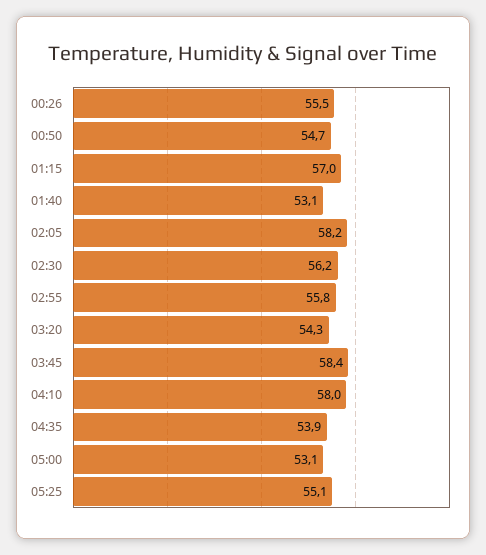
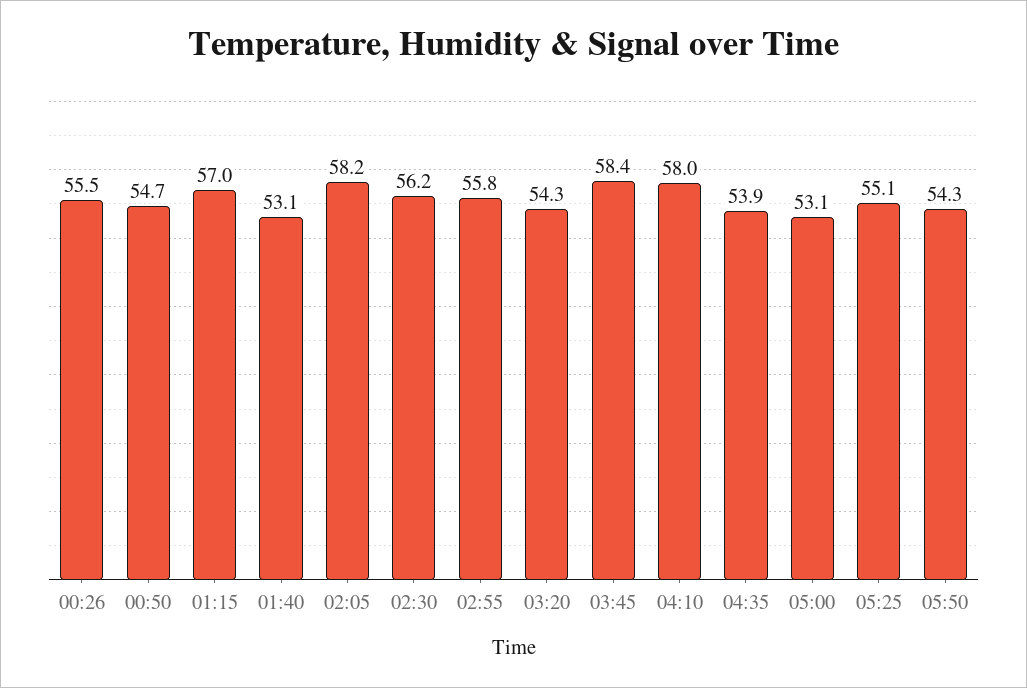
05:50: none -> 54.3

